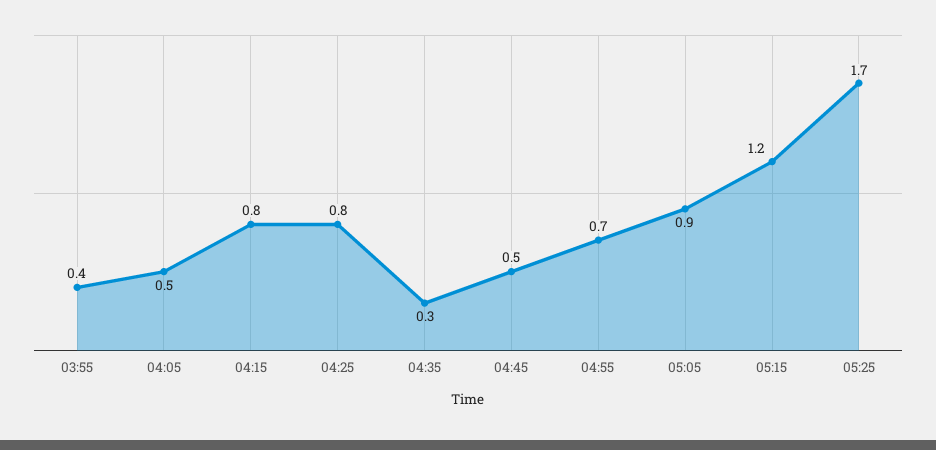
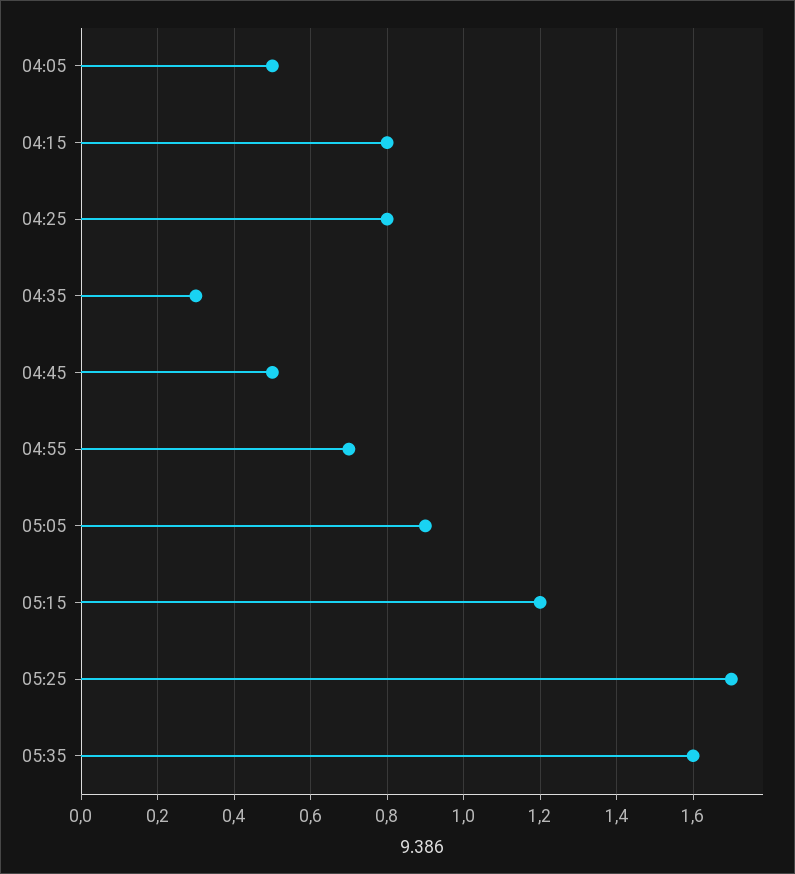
03:55: 0.4 -> none
05:35: none -> 1.6

